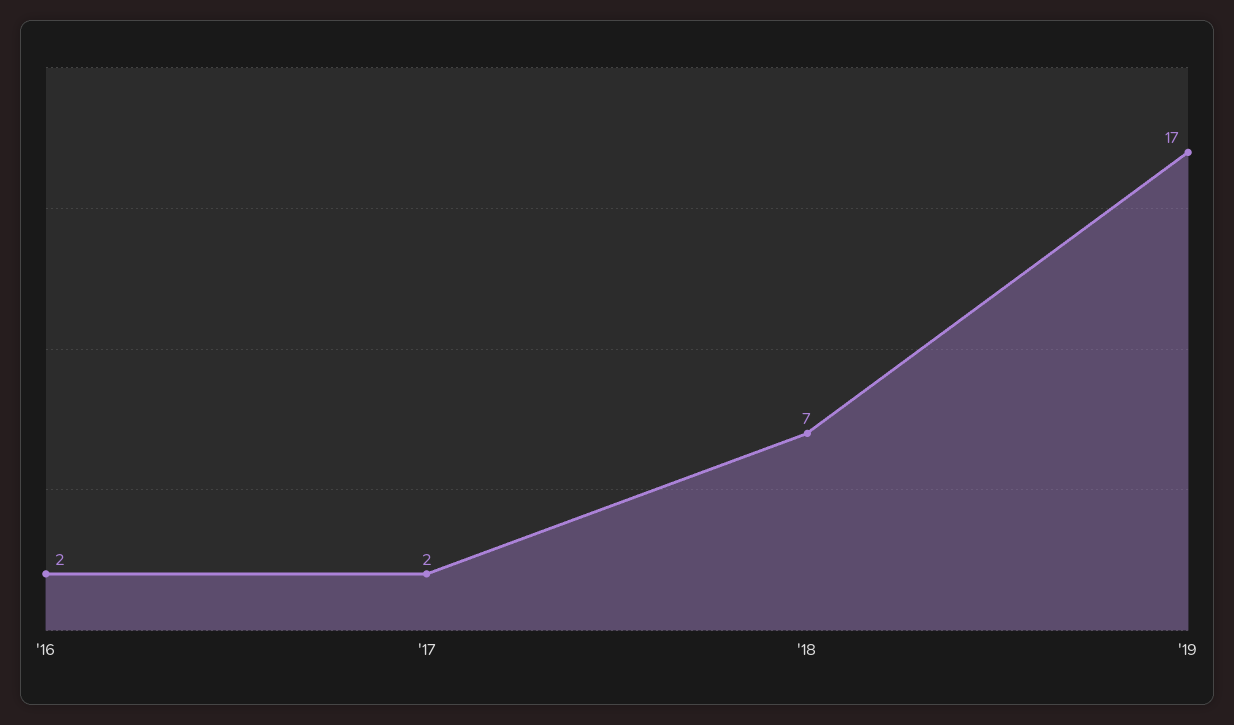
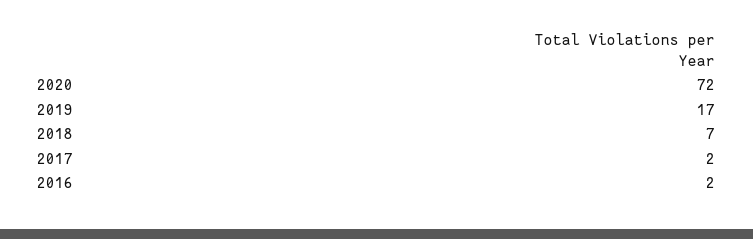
2020: none -> 72

